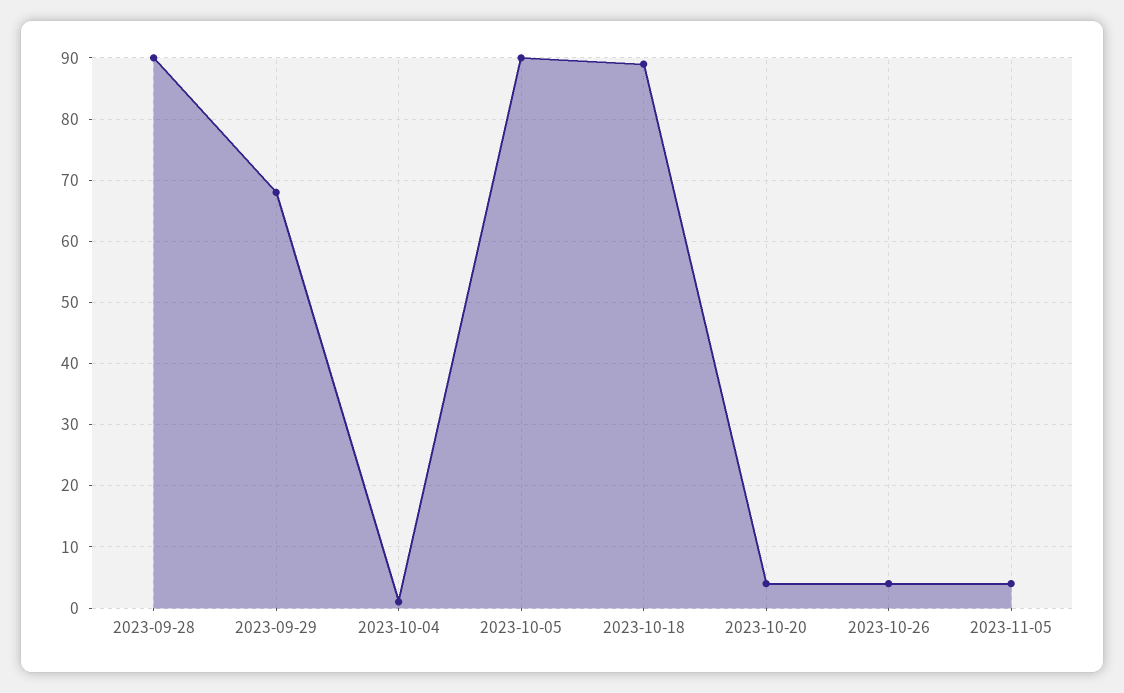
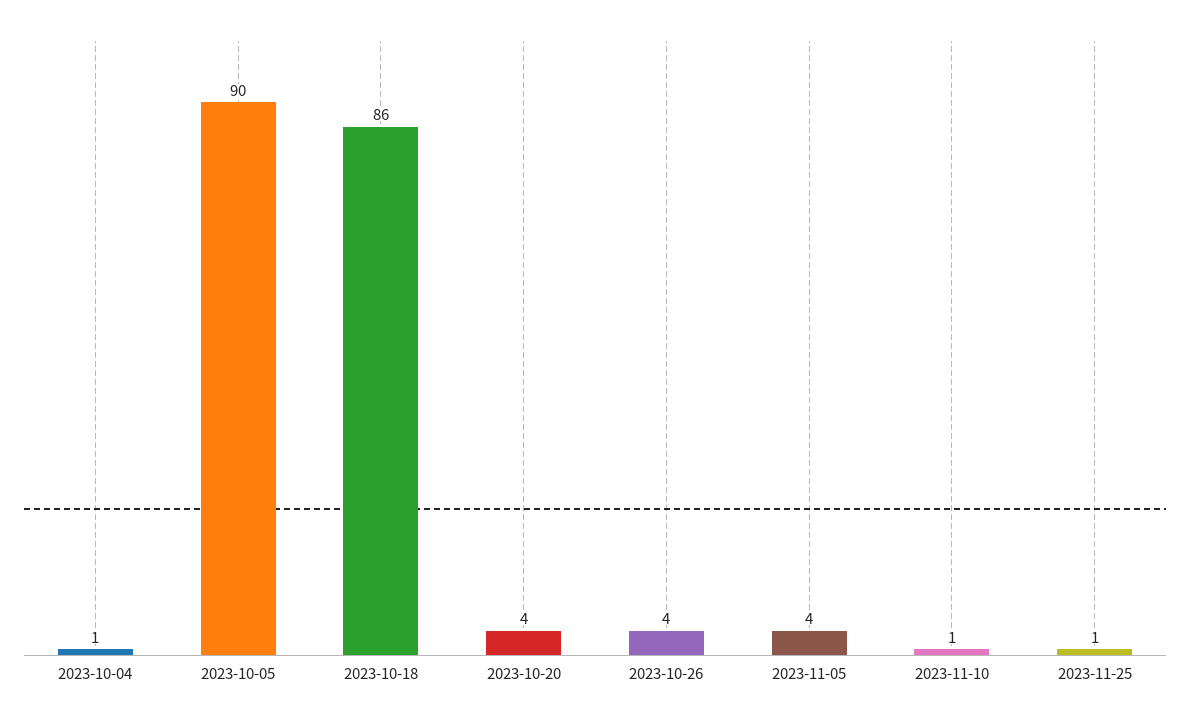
2023-09-28: 90 -> none
2023-09-29: 68 -> none
2023-10-18: 89 -> 86
2023-11-10: none -> 1
2023-11-25: none -> 1

